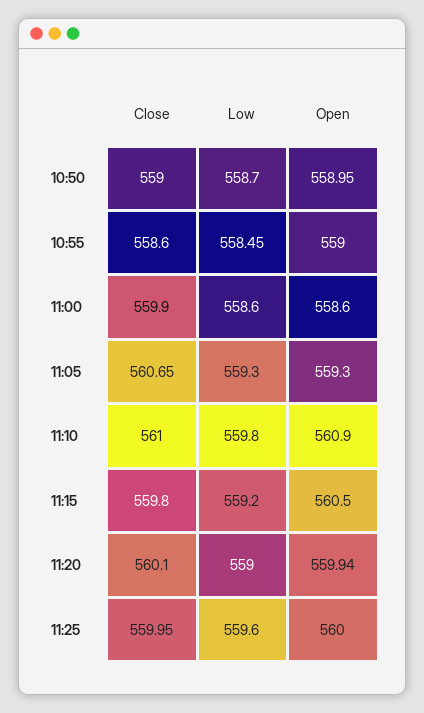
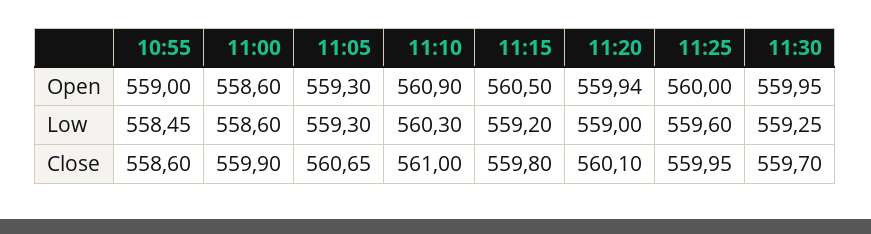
Close, 10:50: 559 -> none
Low, 10:50: 558.7 -> none
Open, 10:50: 558.95 -> none
Low, 11:10: 559.8 -> 560.3
Open, 11:30: none -> 559.95
Low, 11:30: none -> 559.25
Close, 11:30: none -> 559.7

